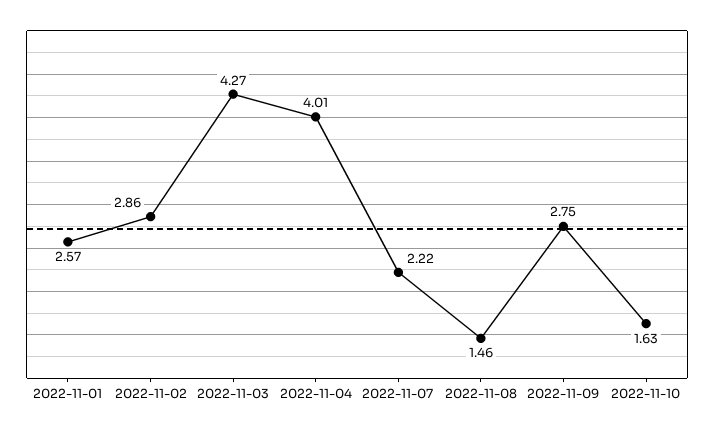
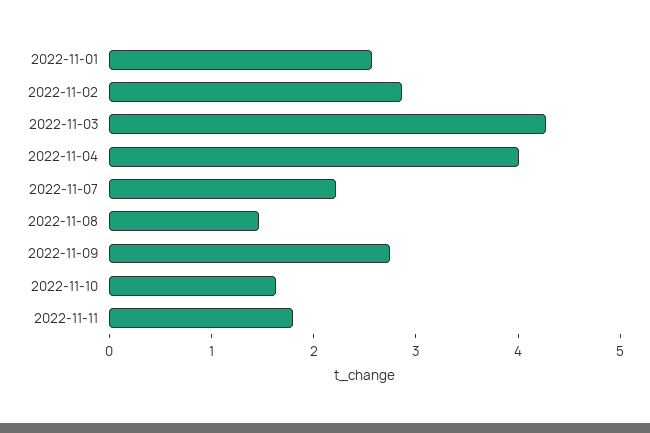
2022-11-11: none -> 1.8

